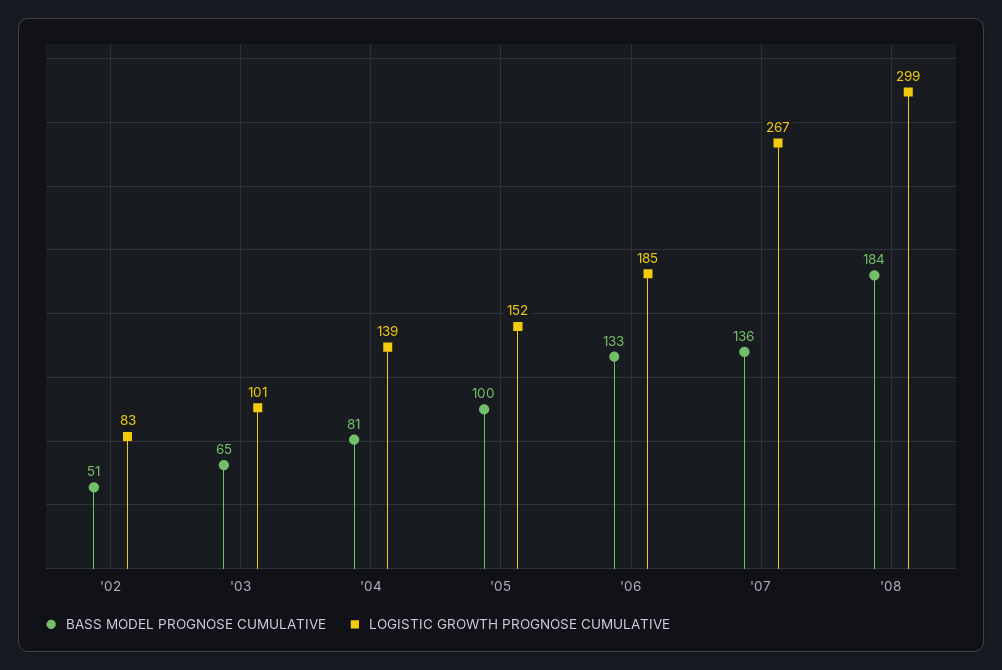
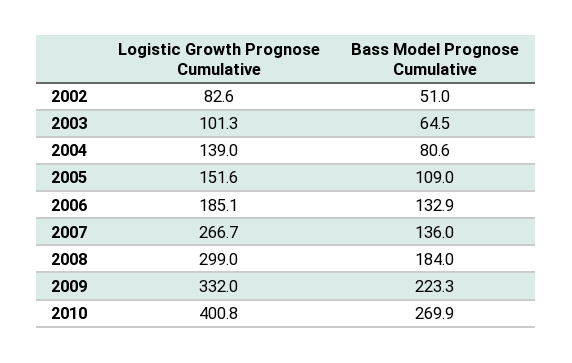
BASS MODEL PROGNOSE CUMULATIVE, '05: 100 -> 109
LOGISTIC GROWTH PROGNOSE CUMULATIVE, 2009: none -> 332
BASS MODEL PROGNOSE CUMULATIVE, 2009: none -> 223.3
LOGISTIC GROWTH PROGNOSE CUMULATIVE, 2010: none -> 400.8
BASS MODEL PROGNOSE CUMULATIVE, 2010: none -> 269.9

